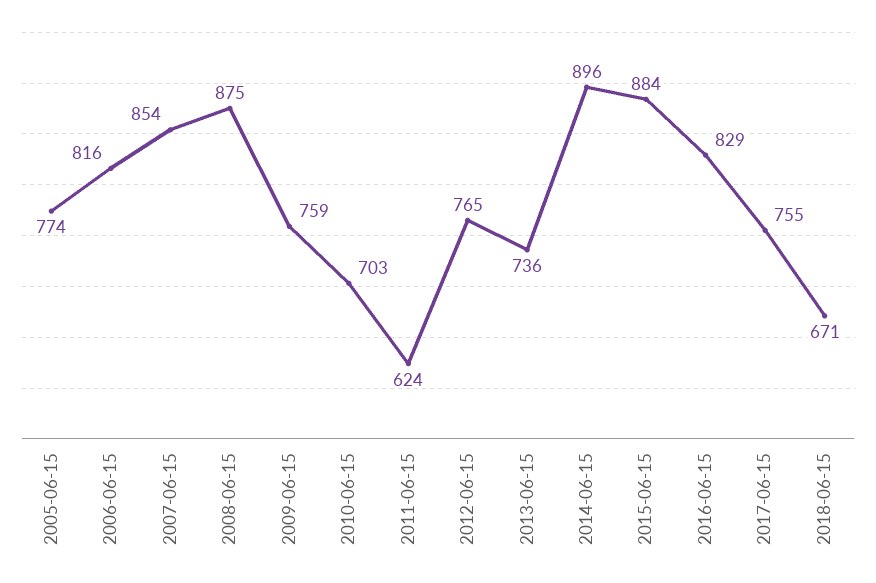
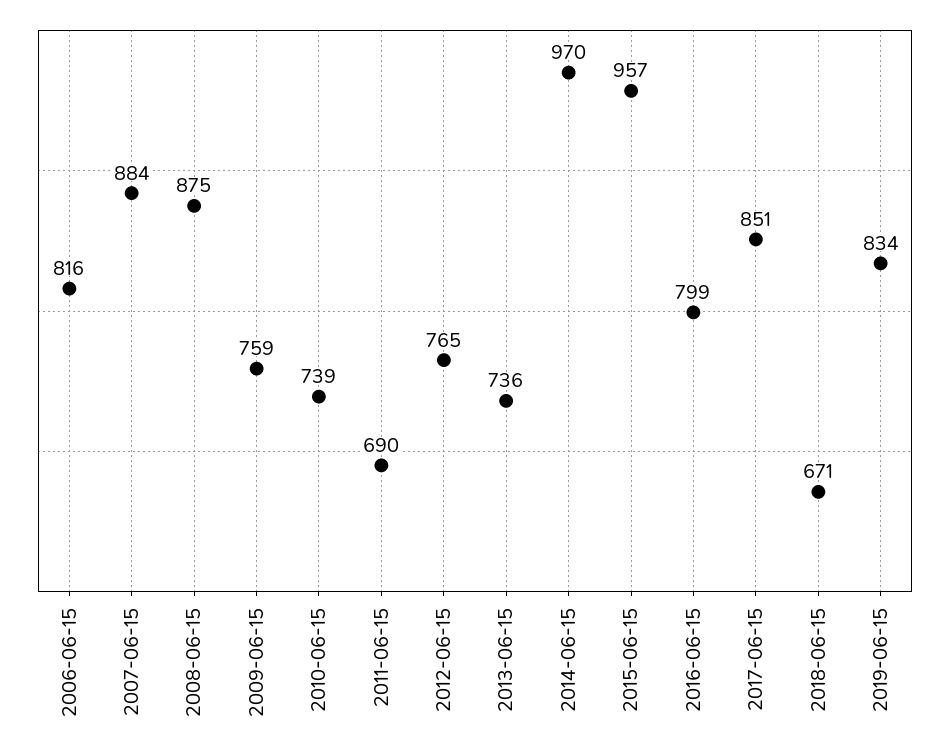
2005-06-15: 774 -> none
2007-06-15: 854 -> 884
2010-06-15: 703 -> 739
2011-06-15: 624 -> 690
2014-06-15: 896 -> 970
2015-06-15: 884 -> 957
2016-06-15: 829 -> 799
2017-06-15: 755 -> 851
2019-06-15: none -> 834

